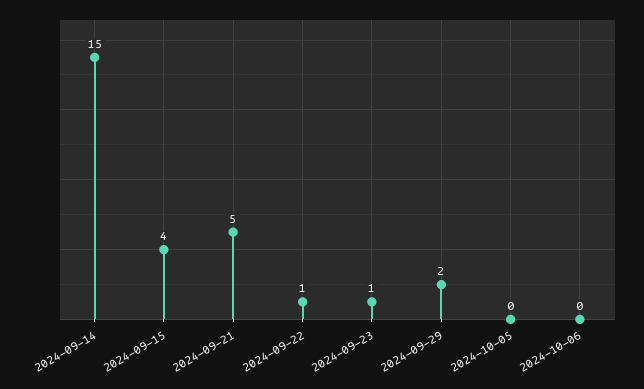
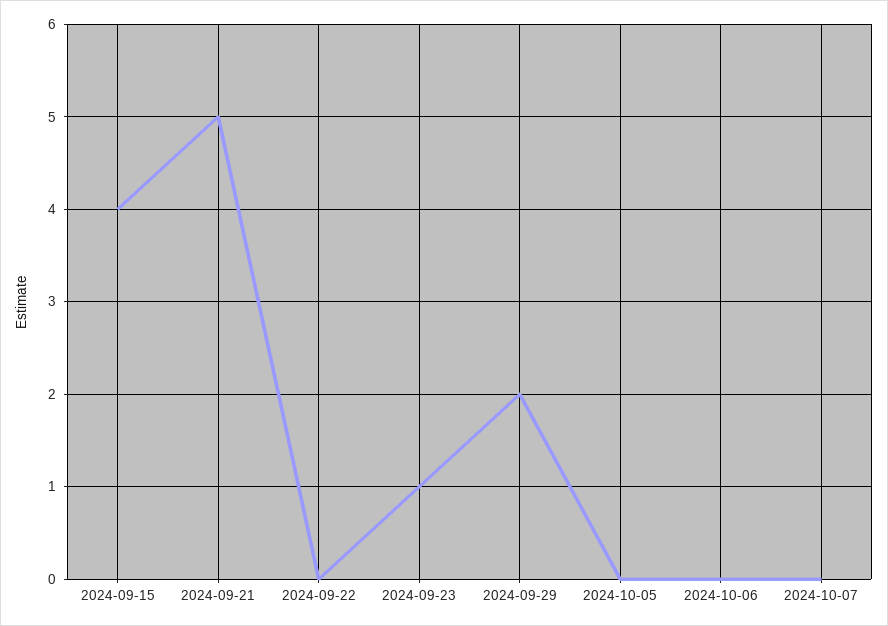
2024-09-14: 15 -> none
2024-09-22: 1 -> 0
2024-10-07: none -> 0

